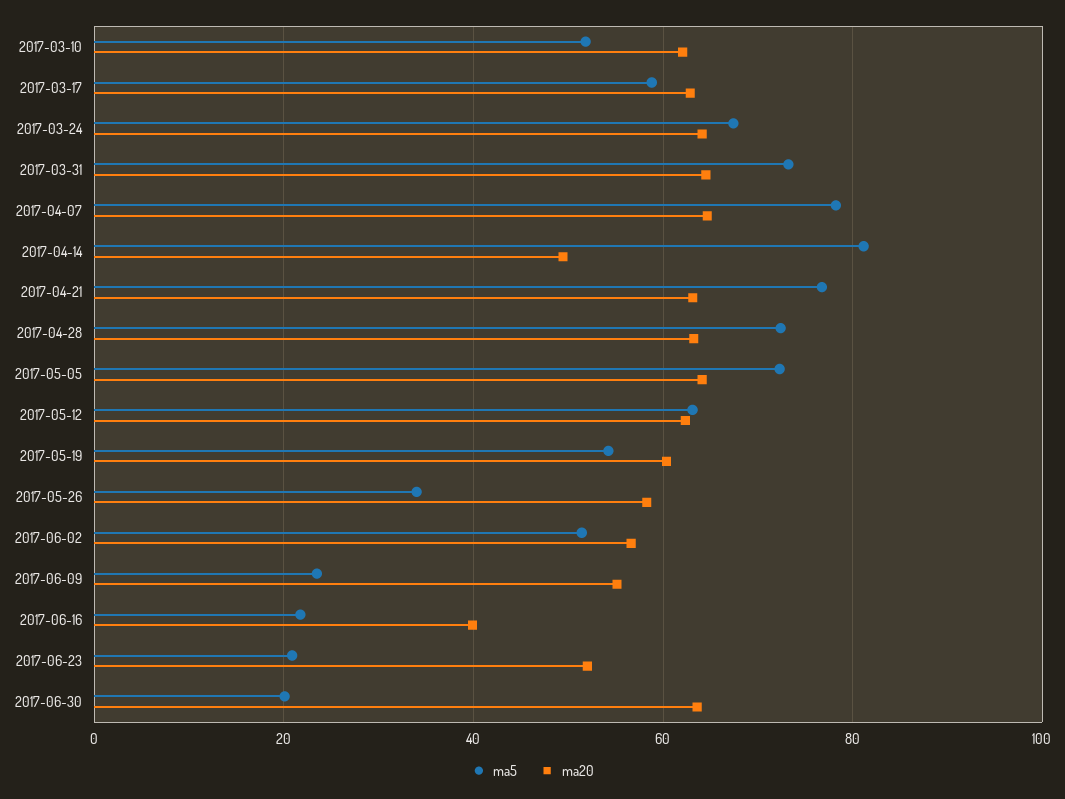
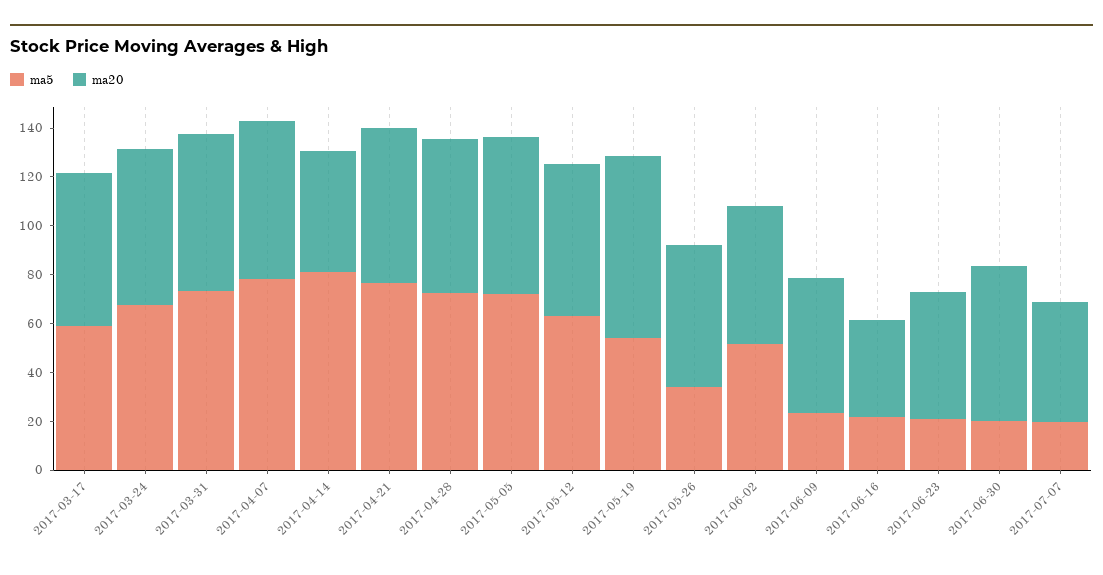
ma5, 2017-03-10: 52 -> none
ma20, 2017-03-10: 62 -> none
ma20, 2017-05-19: 60 -> 75
ma5, 2017-07-07: none -> 20
ma20, 2017-07-07: none -> 50

